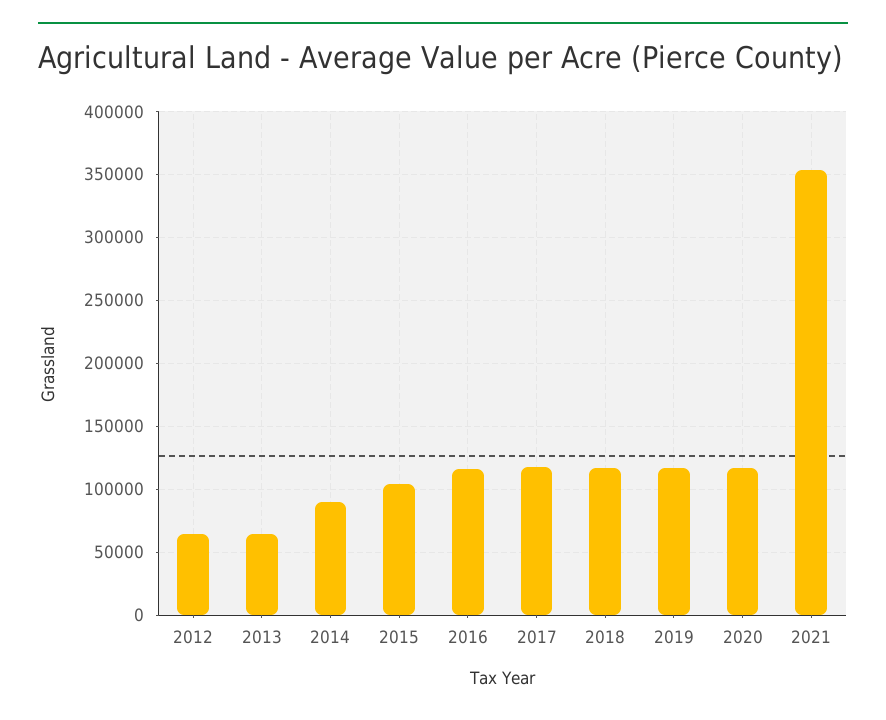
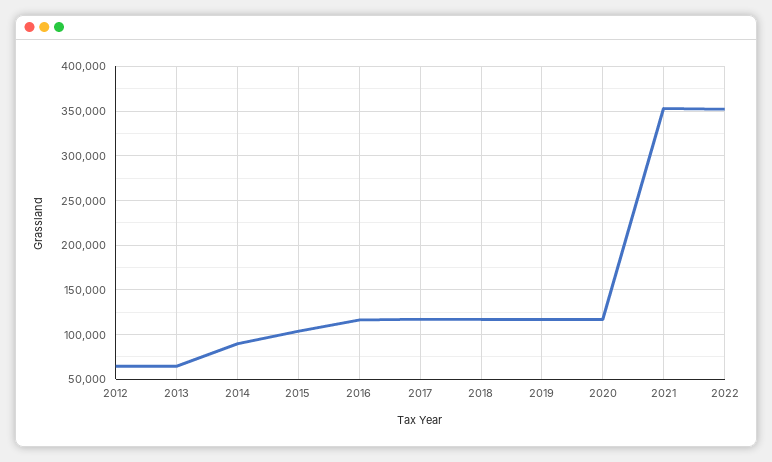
2022: none -> 350000

